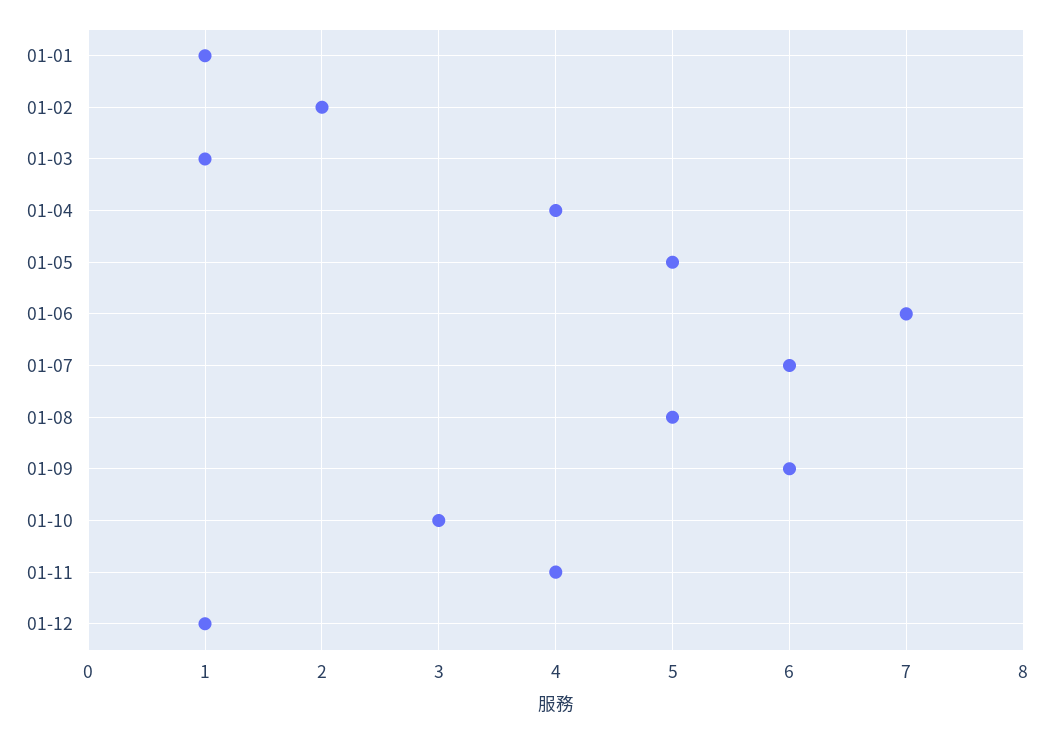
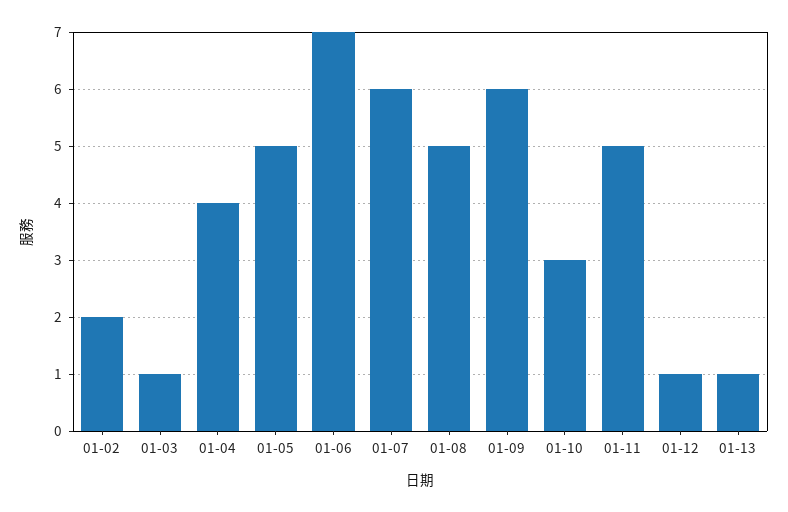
01-01: 1 -> none
01-11: 4 -> 5
01-13: none -> 1

